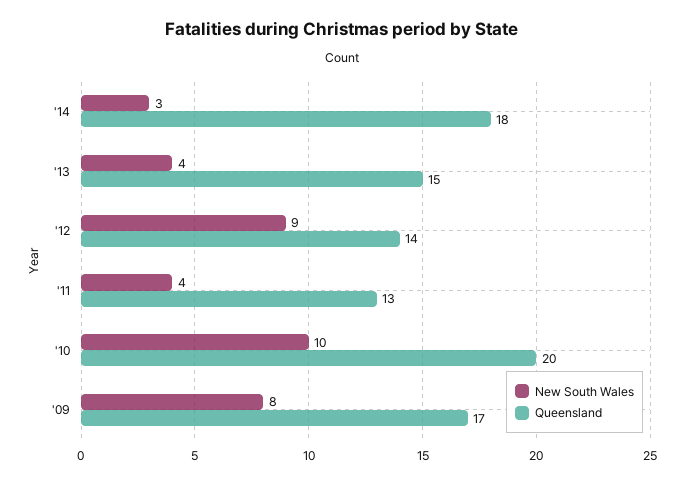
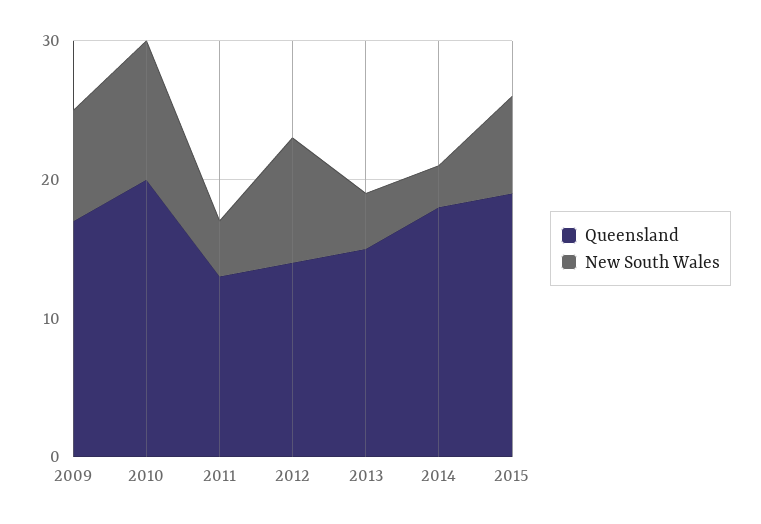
Queensland, 2015: none -> 19
New South Wales, 2015: none -> 7

